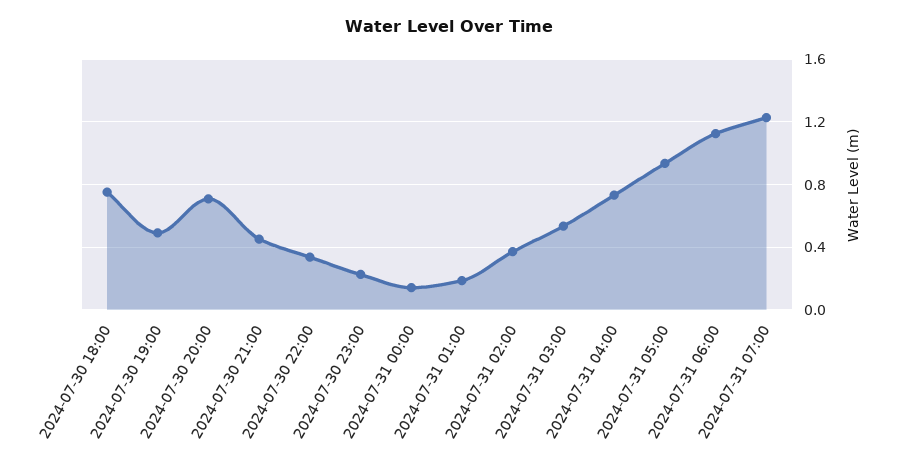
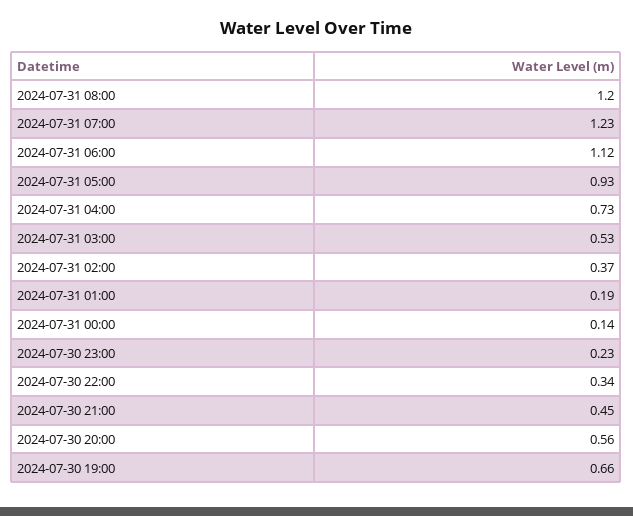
2024-07-30 18:00: 0.75 -> none
2024-07-30 19:00: 0.5 -> 0.66
2024-07-30 20:00: 0.7 -> 0.56
2024-07-31 08:00: none -> 1.2

